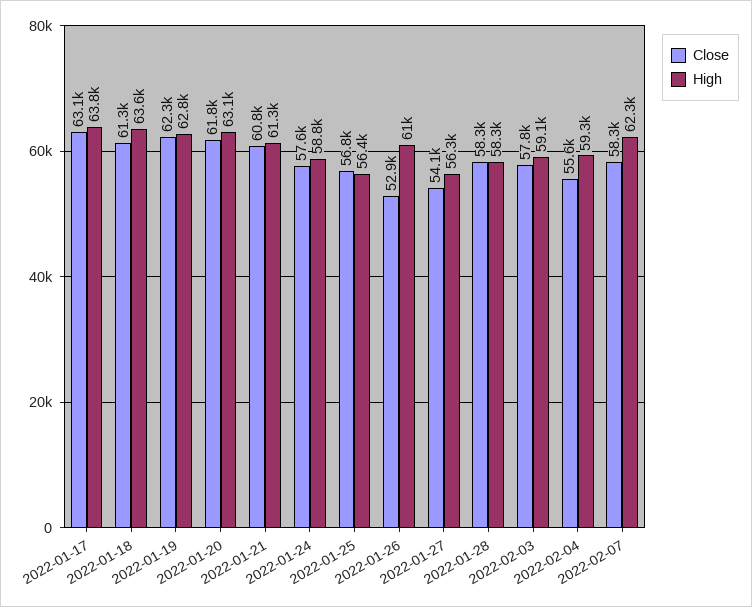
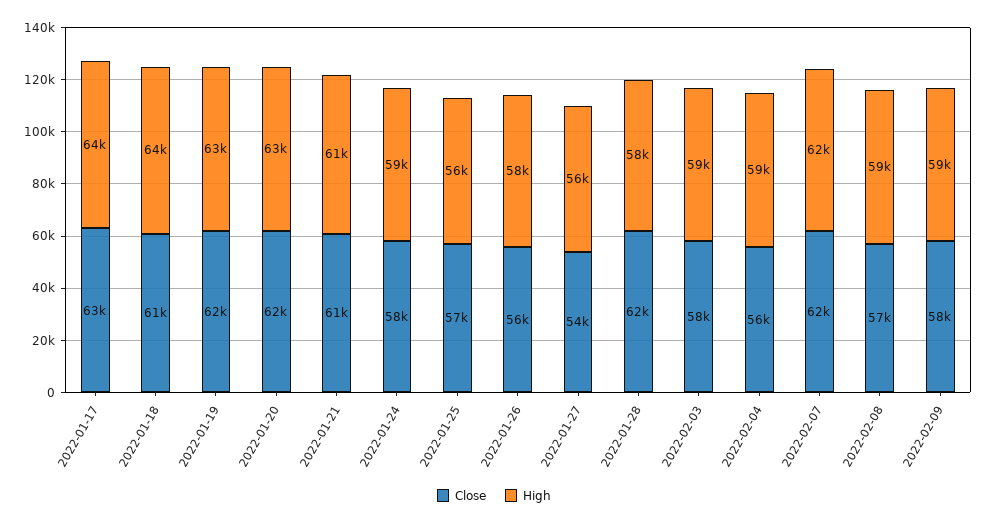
Close, 2022-01-26: 52900 -> 56000
High, 2022-01-26: 61000 -> 58000
Close, 2022-01-28: 58300 -> 62000
Close, 2022-02-07: 58300 -> 62000
Close, 2022-02-08: none -> 57000
High, 2022-02-08: none -> 59000
Close, 2022-02-09: none -> 58000
High, 2022-02-09: none -> 59000

